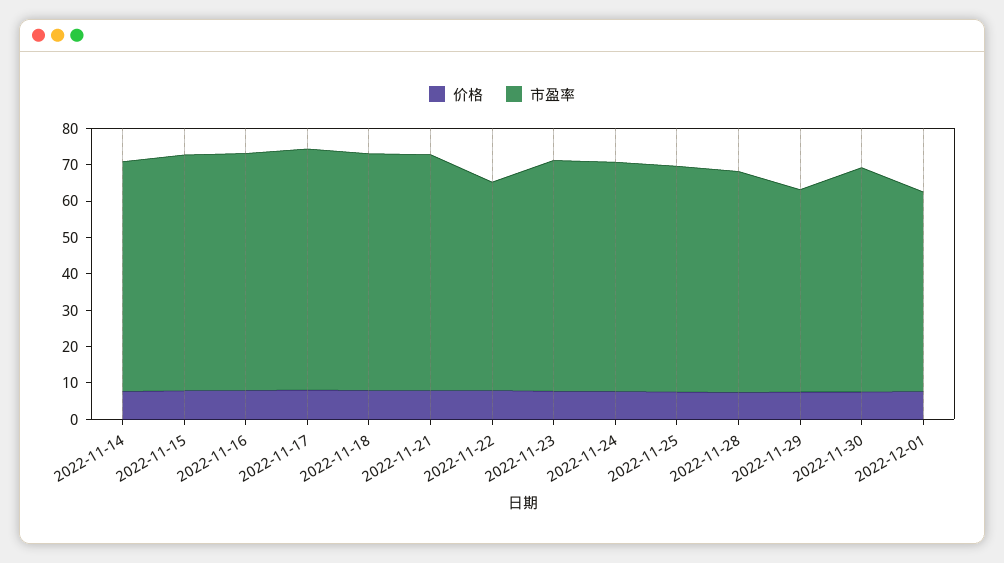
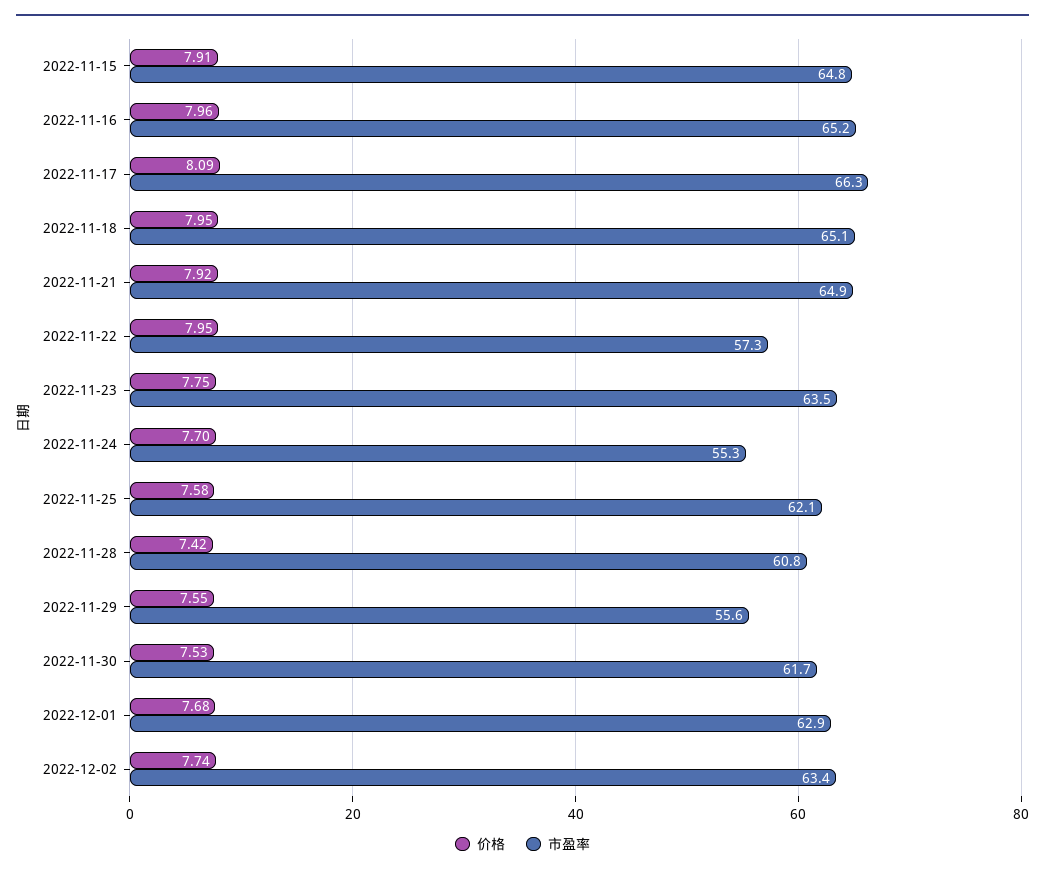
价格, 2022-11-14: 7.5 -> none
市盈率, 2022-11-14: 62.5 -> none
市盈率, 2022-11-24: 62.5 -> 55.3
市盈率, 2022-12-01: 55 -> 62.9
价格, 2022-12-02: none -> 7.74
市盈率, 2022-12-02: none -> 63.4

